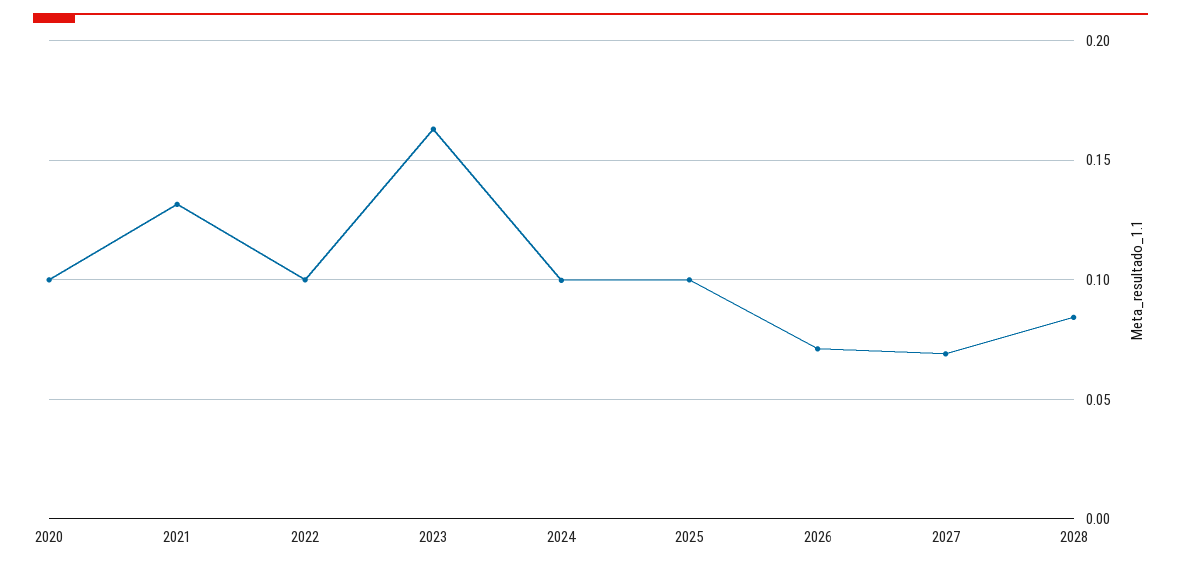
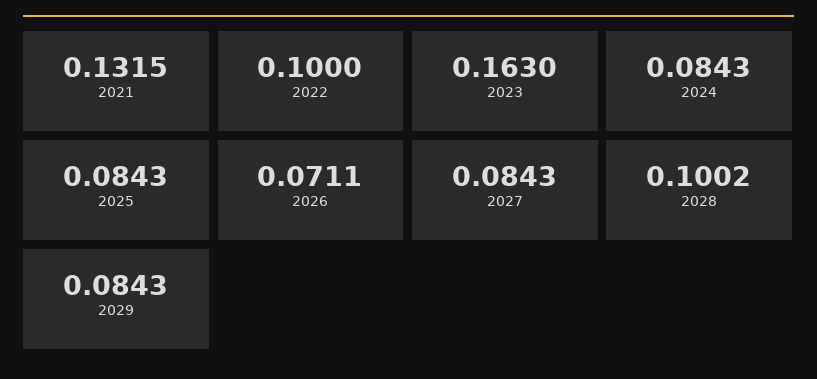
2020: 0.1 -> none
2024: 0.1 -> 0.0843
2025: 0.1 -> 0.0843
2027: 0.07 -> 0.0843
2028: 0.085 -> 0.1002
2029: none -> 0.0843

